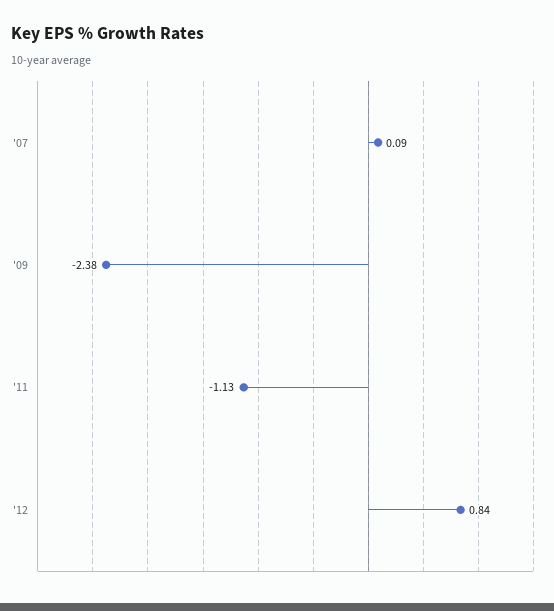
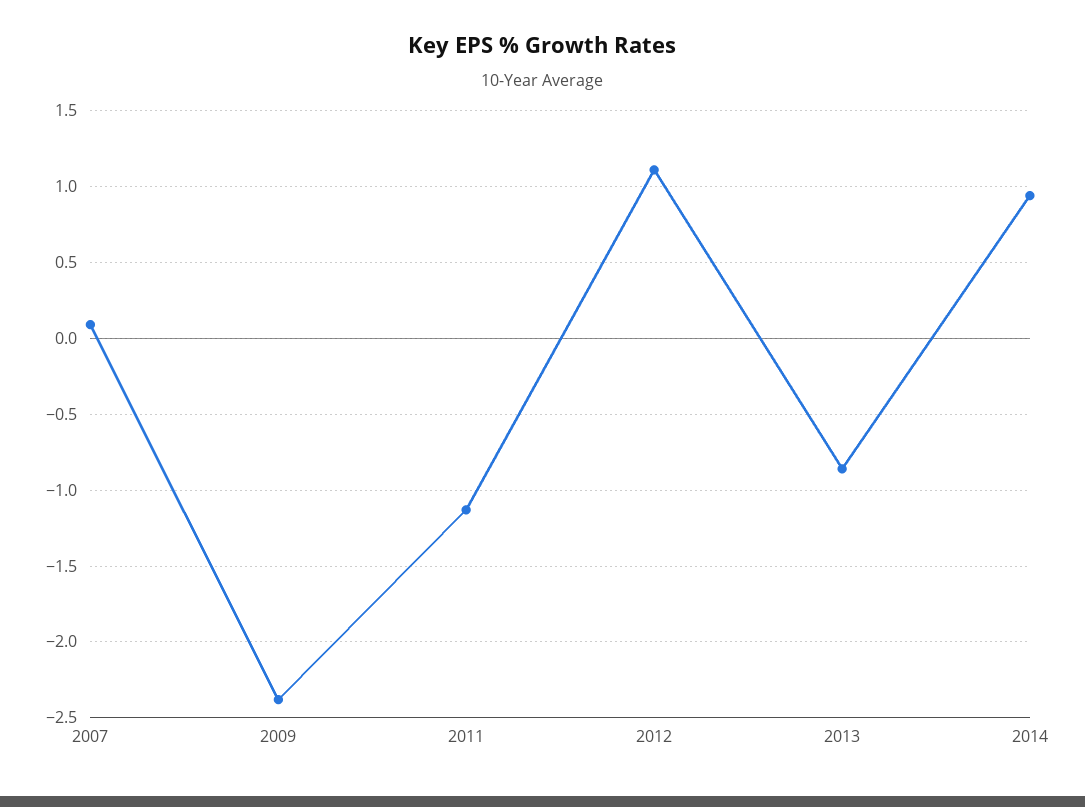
'12: 0.84 -> 1.1
2013: none -> -0.85
2014: none -> 0.95

